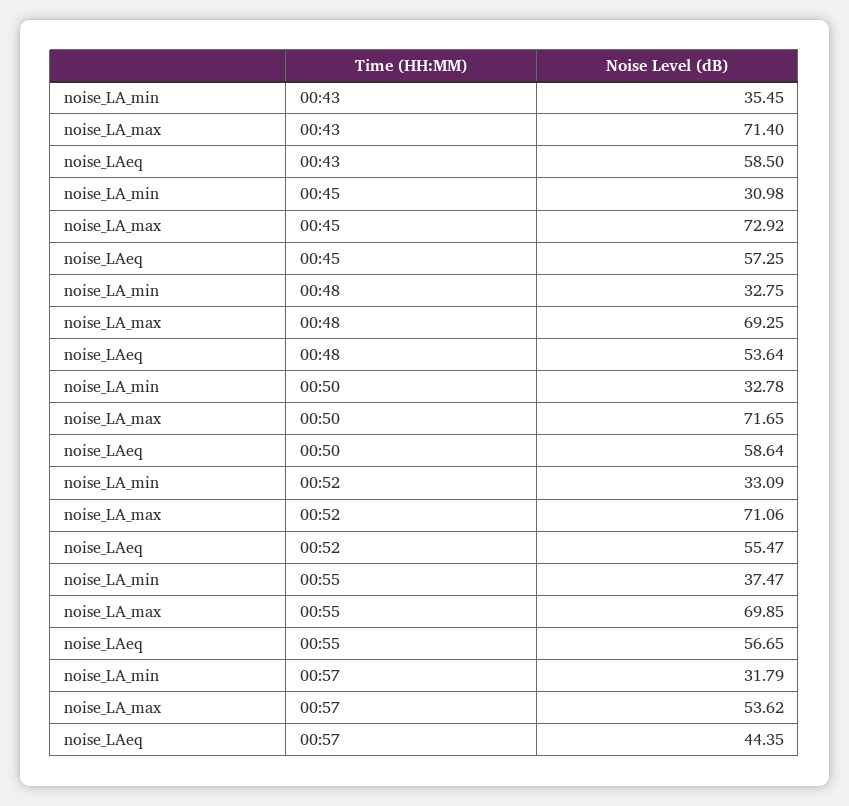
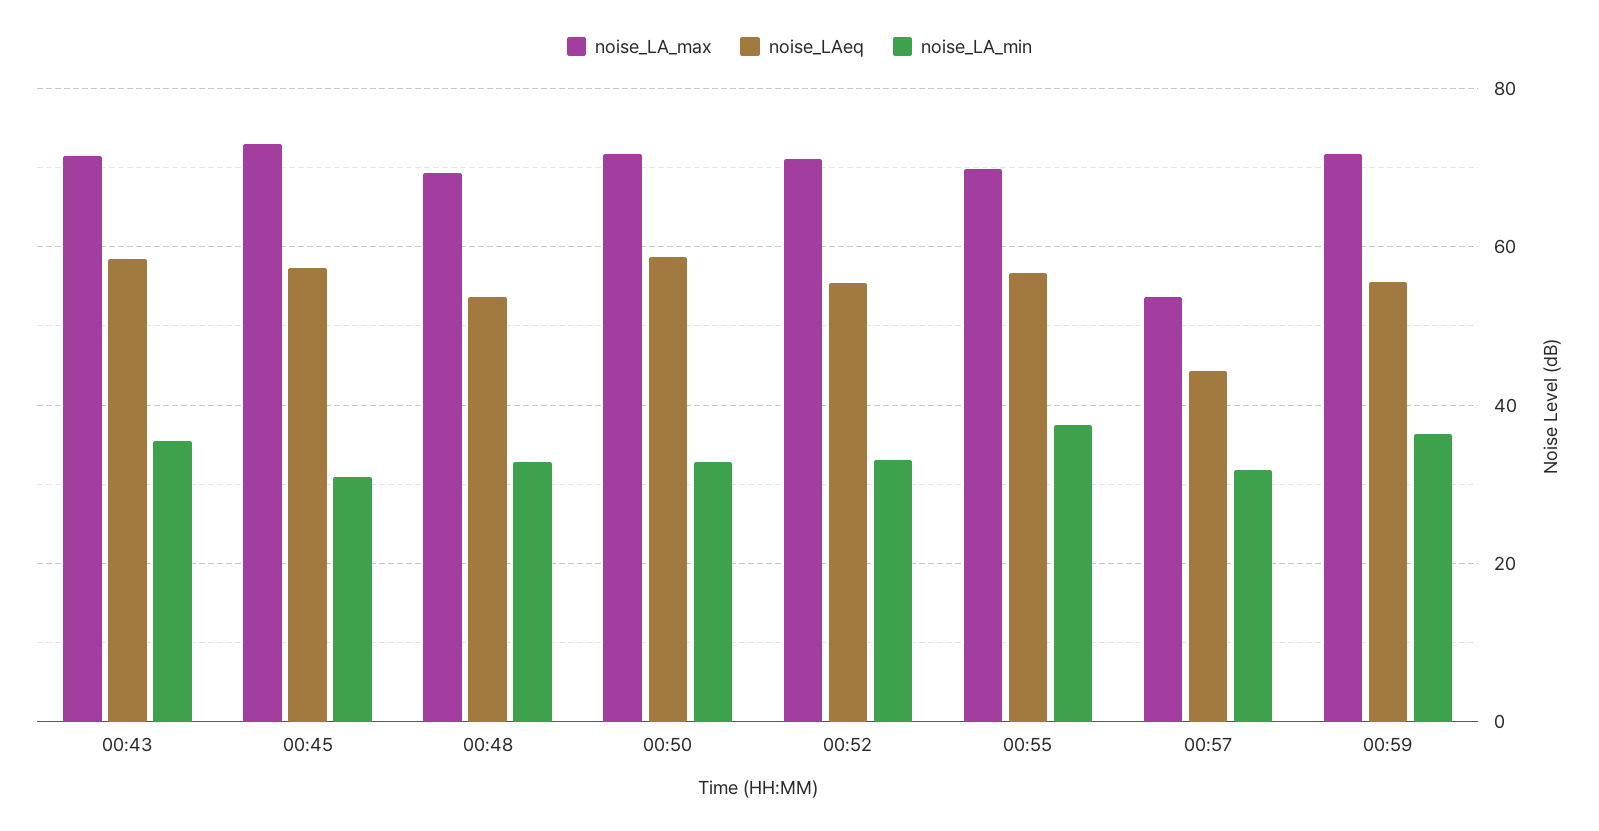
noise_LA_max, 00:59: none -> 72
noise_LAeq, 00:59: none -> 56
noise_LA_min, 00:59: none -> 36

